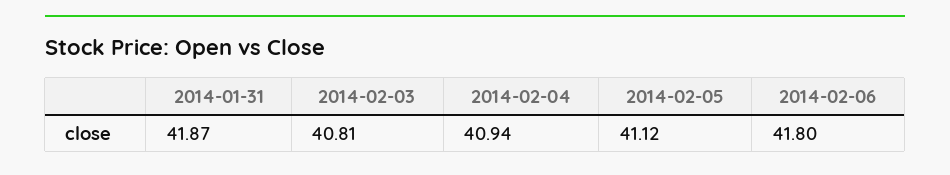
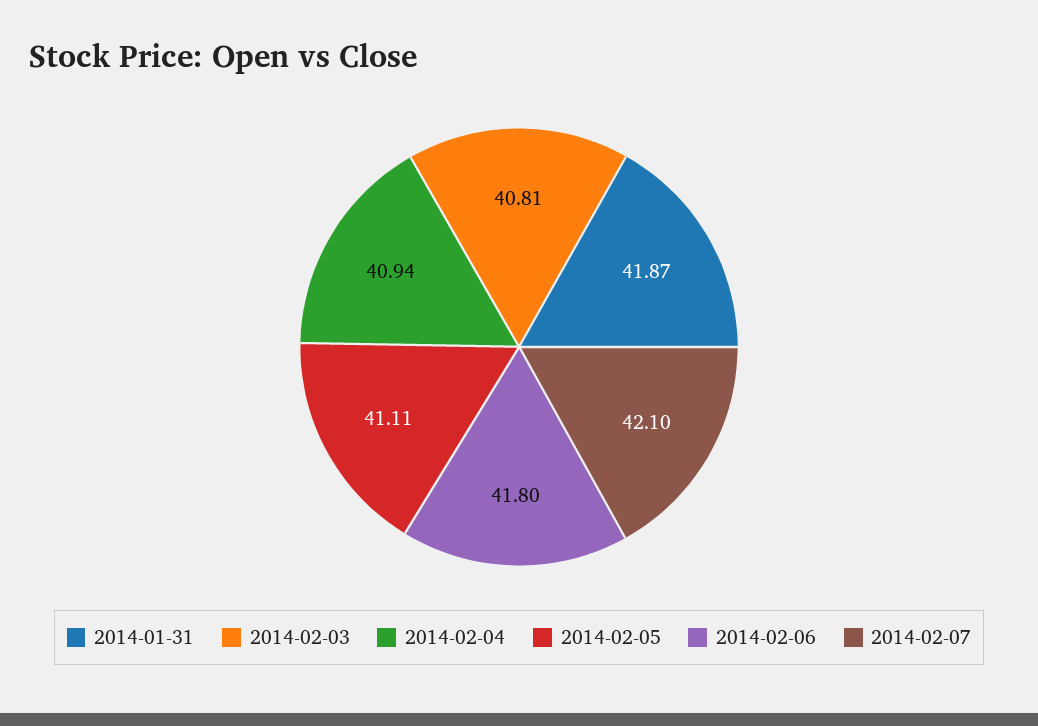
2014-02-05: 41.12 -> 41.11
2014-02-07: none -> 42.1

